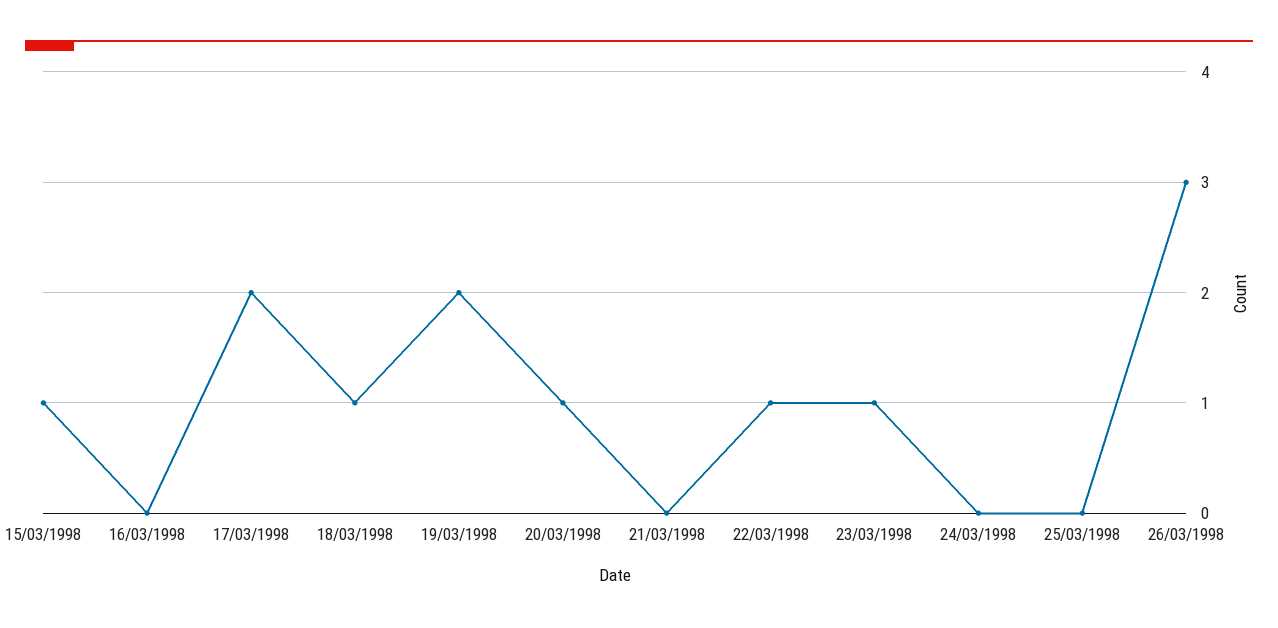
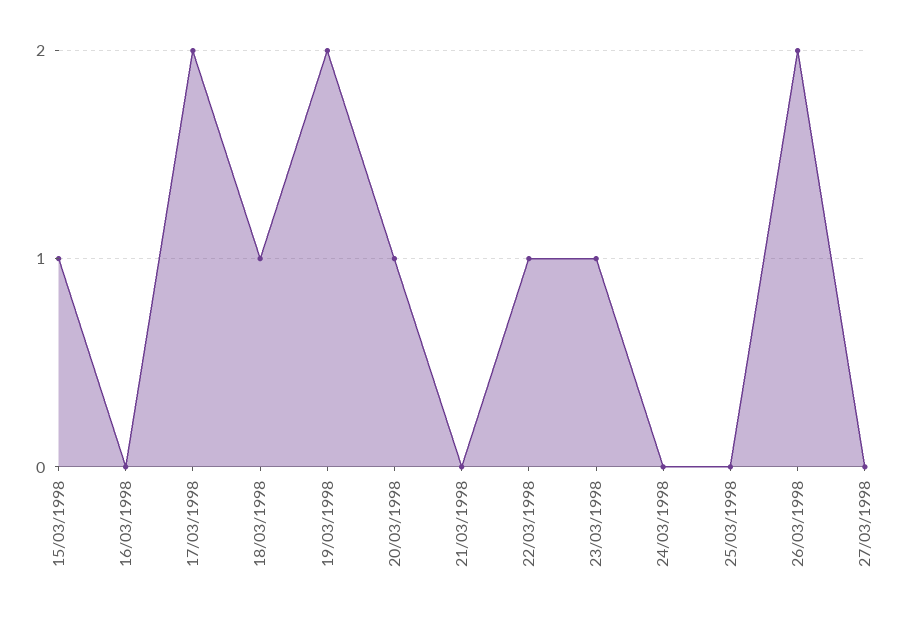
26/03/1998: 3 -> 2
27/03/1998: none -> 0

